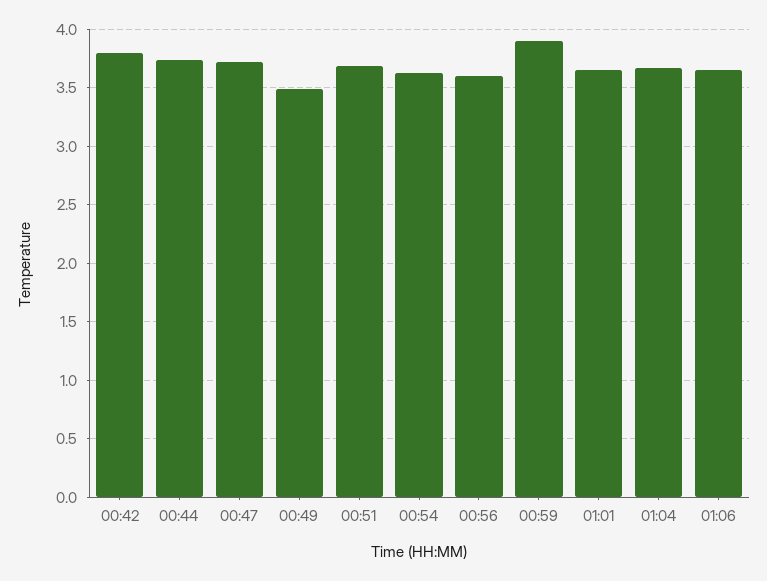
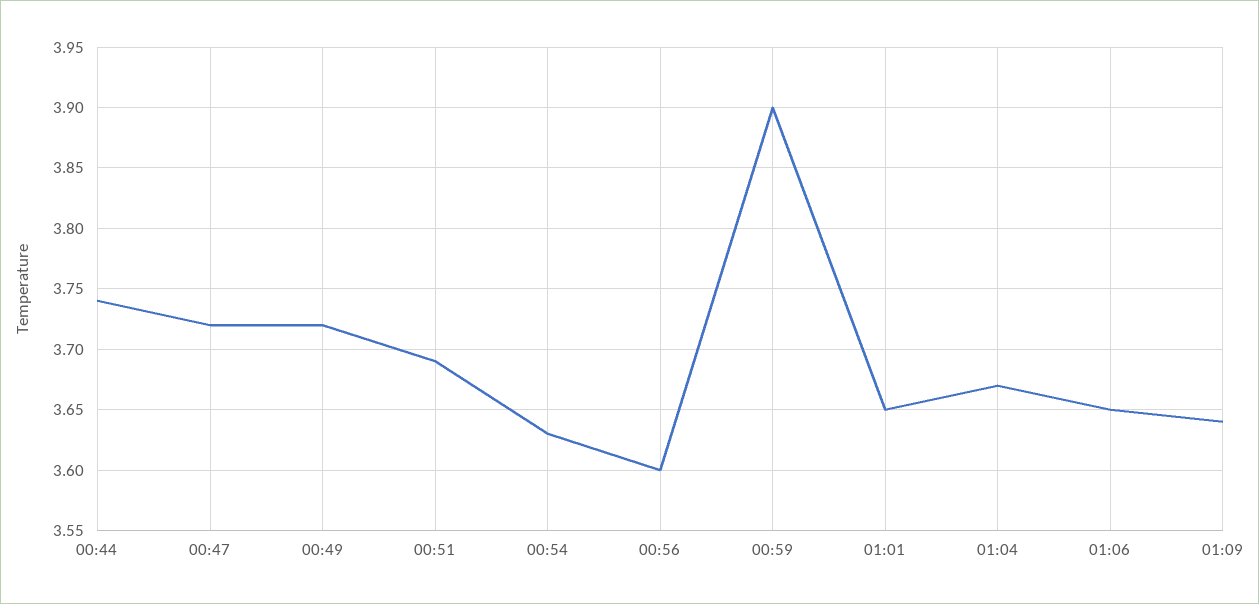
00:42: 3.8 -> none
00:49: 3.5 -> 3.72
01:09: none -> 3.64

